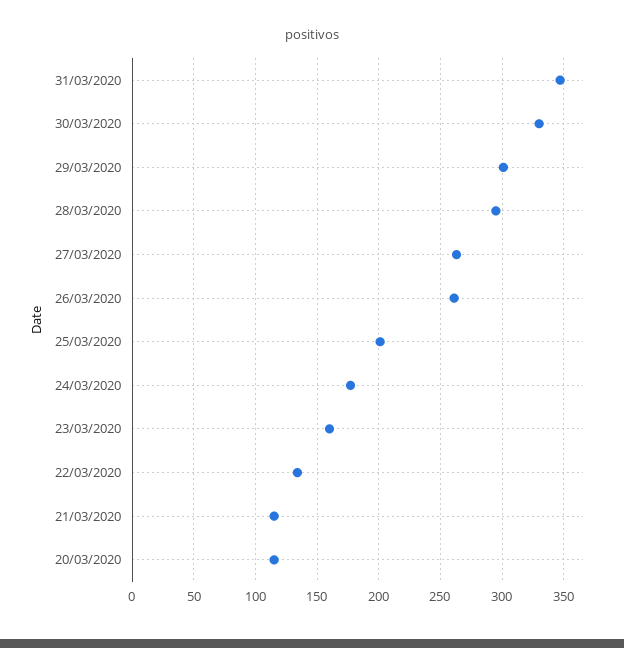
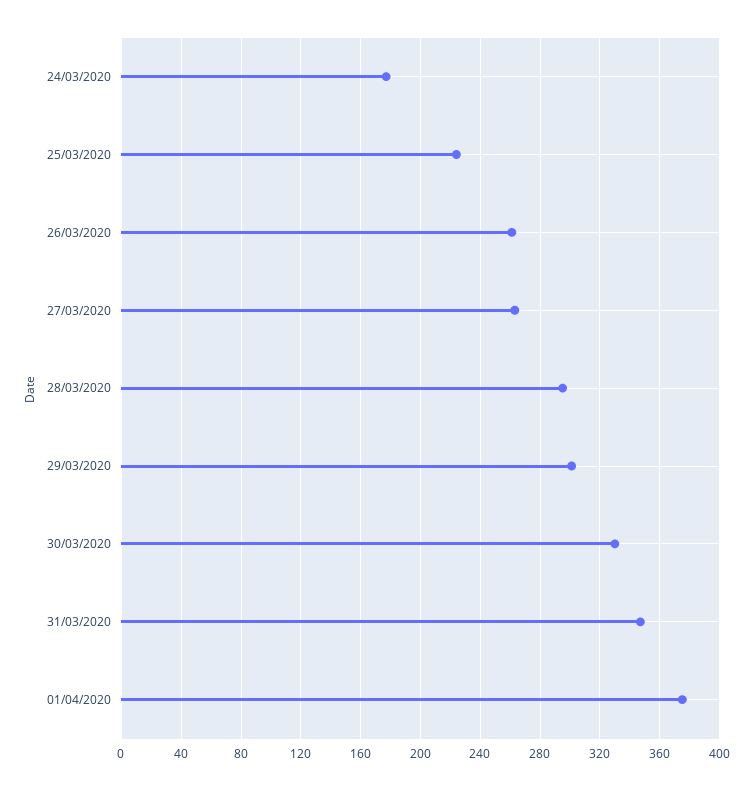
25/03/2020: 200 -> 225
23/03/2020: 160 -> none
22/03/2020: 135 -> none
21/03/2020: 115 -> none
20/03/2020: 115 -> none
01/04/2020: none -> 375

